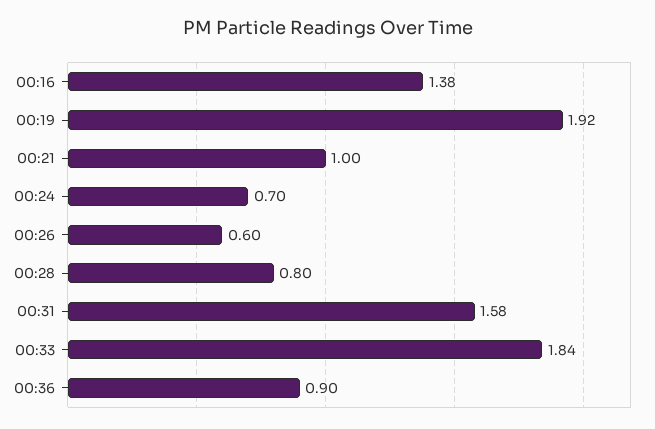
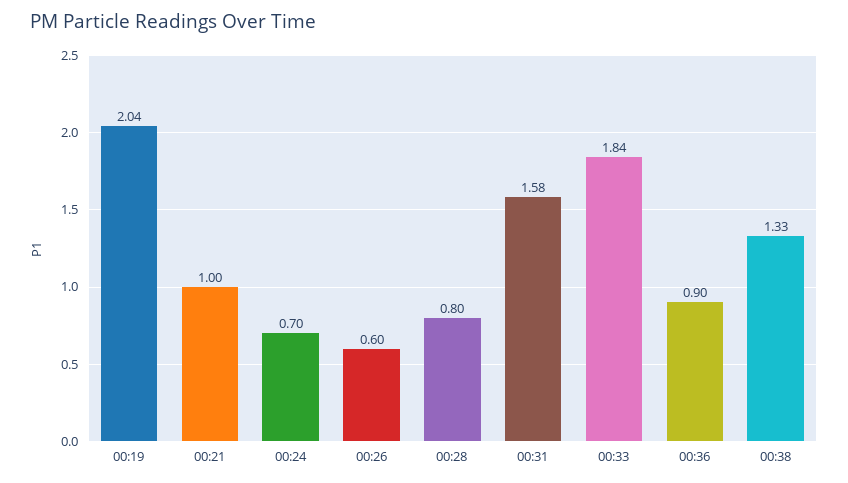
00:16: 1.38 -> none
00:19: 1.92 -> 2.04
00:38: none -> 1.33

